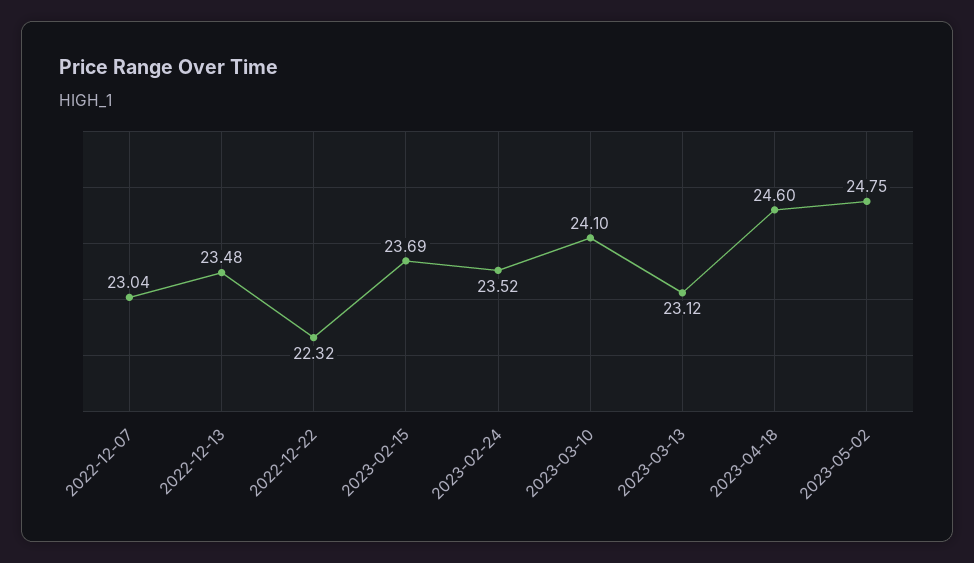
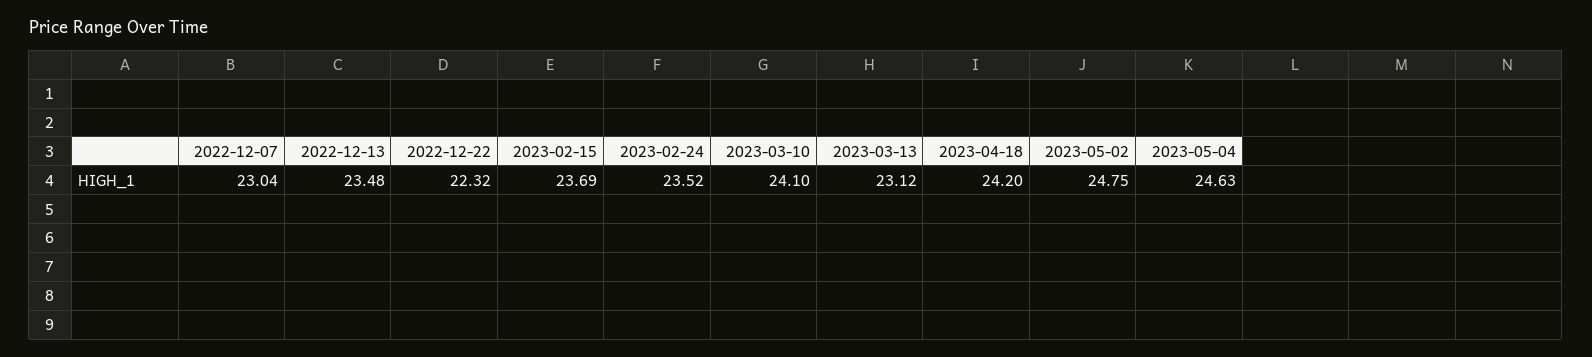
2023-04-18: 24.6 -> 24.2
2023-05-04: none -> 24.63

